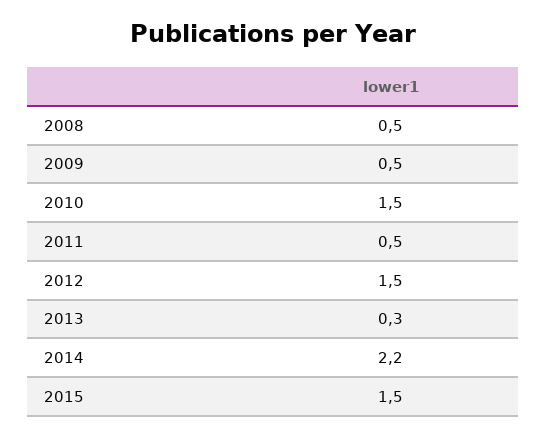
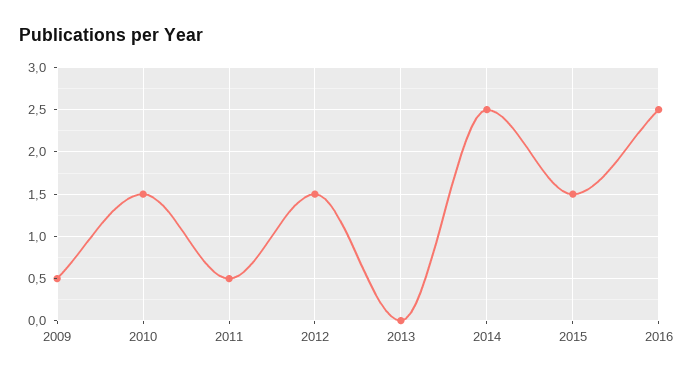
2008: 0.5 -> none
2013: 0.3 -> 0
2014: 2.2 -> 2.5
2016: none -> 2.5

